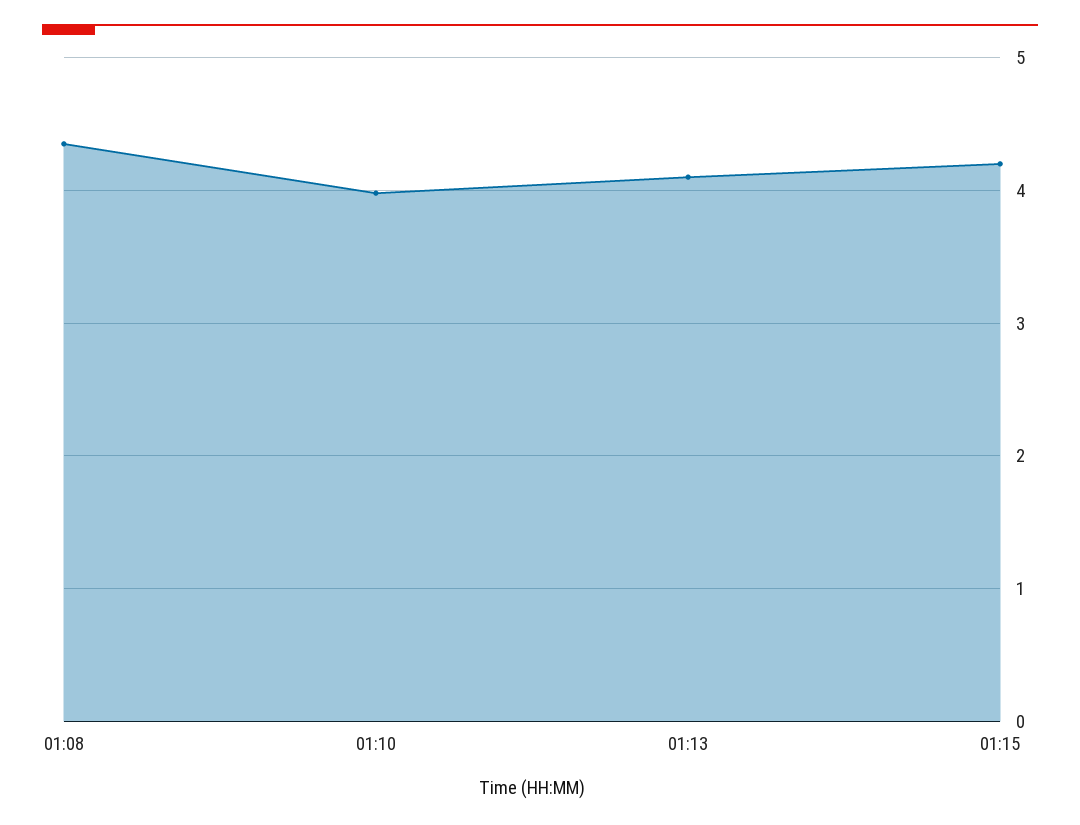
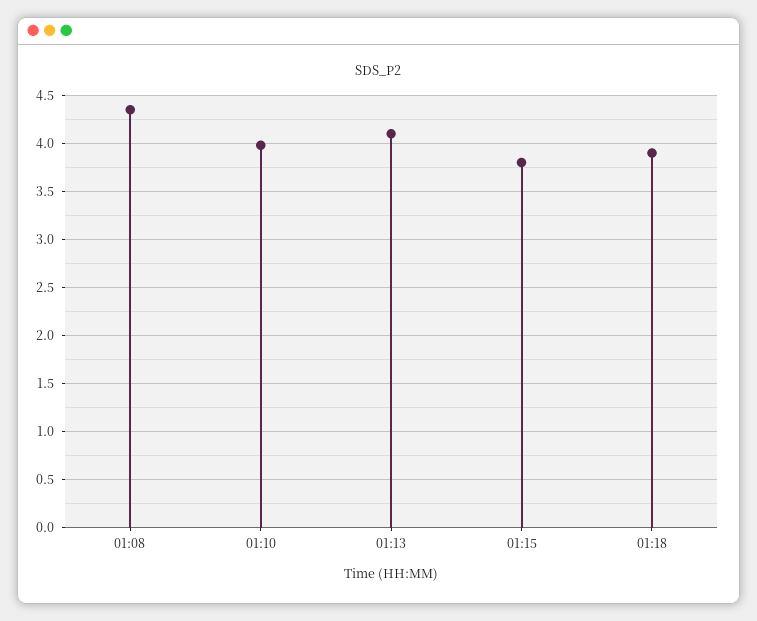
01:15: 4.2 -> 3.8
01:18: none -> 3.9

